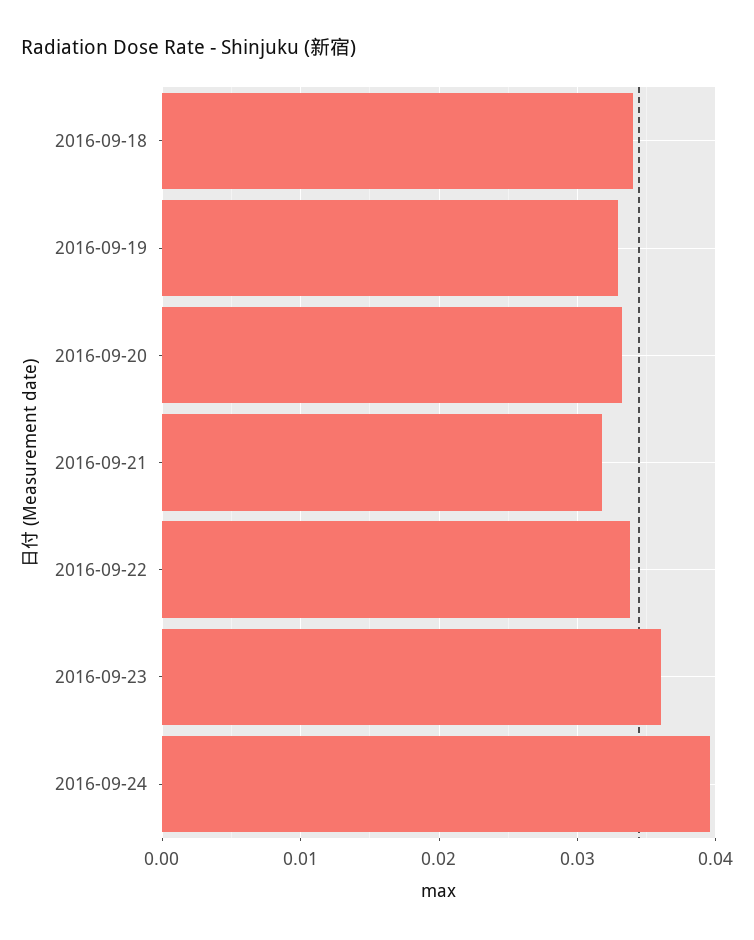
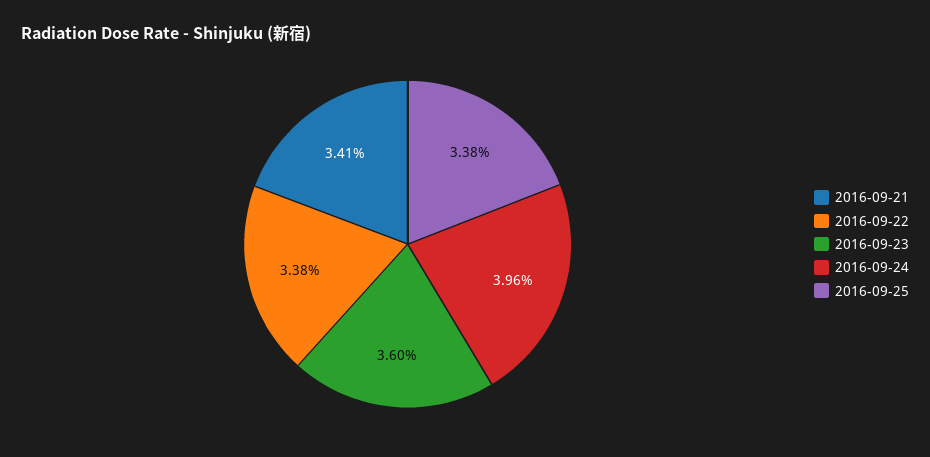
2016-09-18: 0.034 -> none
2016-09-19: 0.033 -> none
2016-09-20: 0.033 -> none
2016-09-21: 0.032 -> 0.0341
2016-09-25: none -> 0.0338

